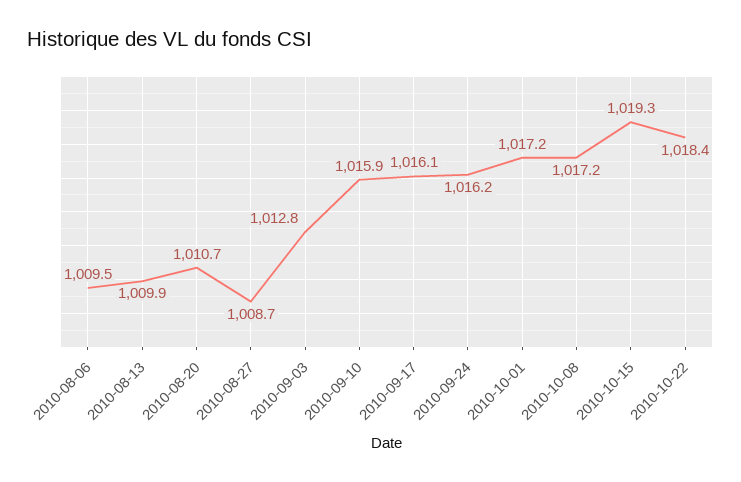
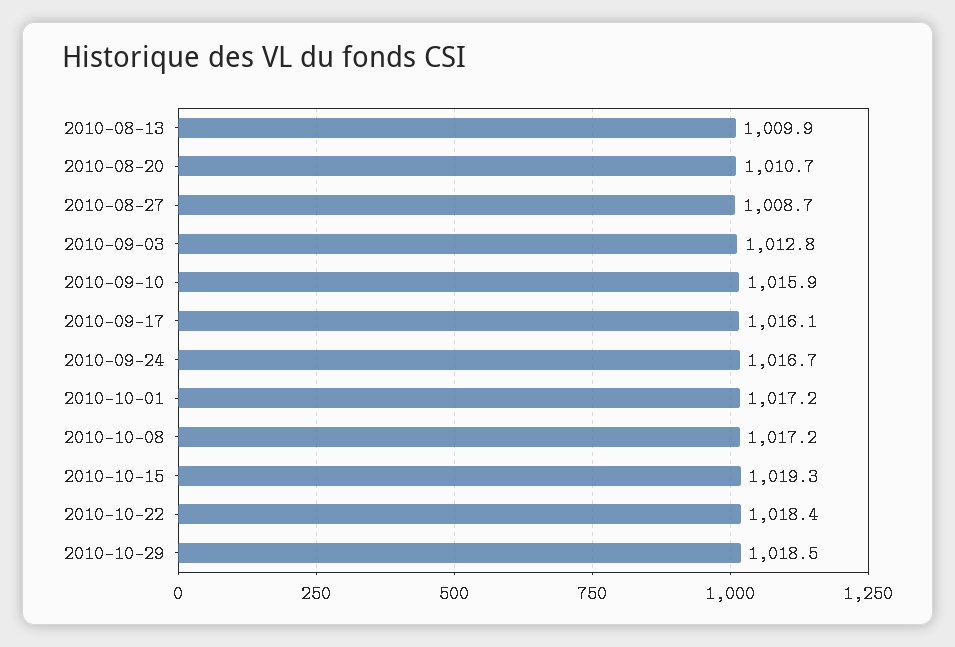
2010-08-06: 1009.5 -> none
2010-09-24: 1016.2 -> 1016.7
2010-10-29: none -> 1018.5

